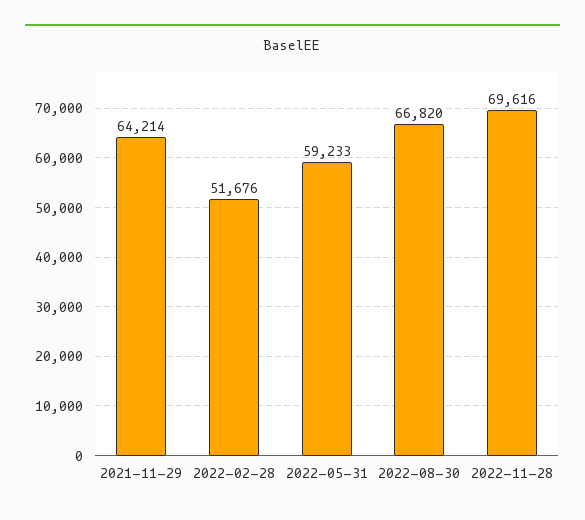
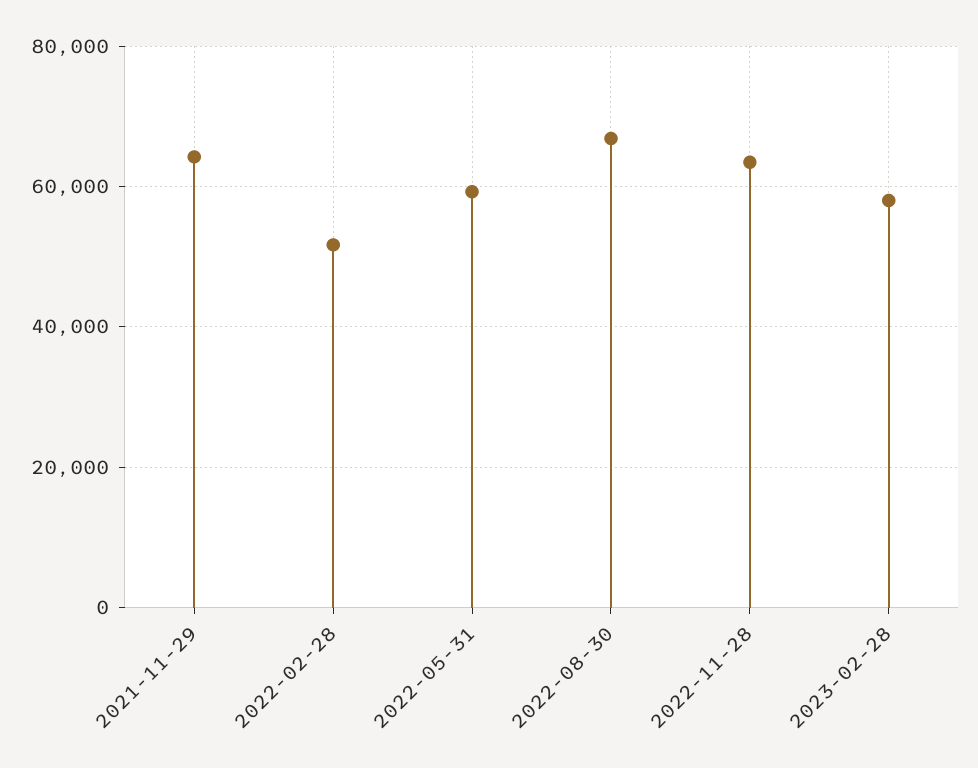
2022-11-28: 69616 -> 64000
2023-02-28: none -> 58000

